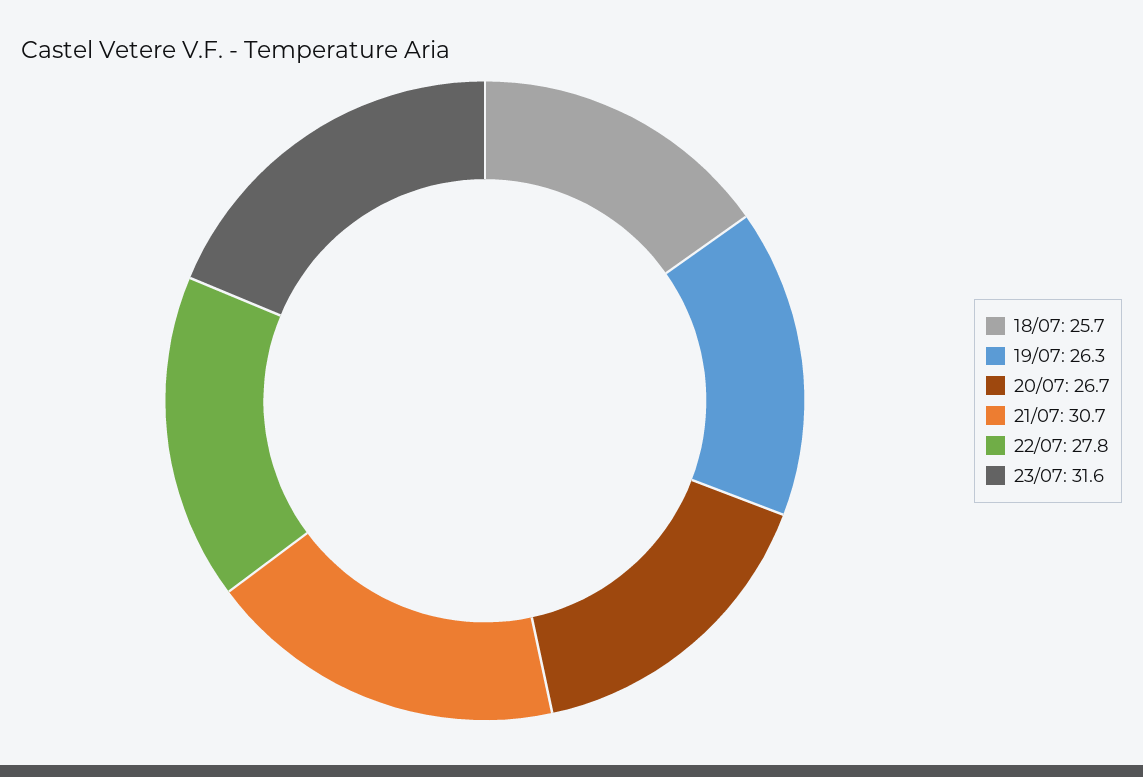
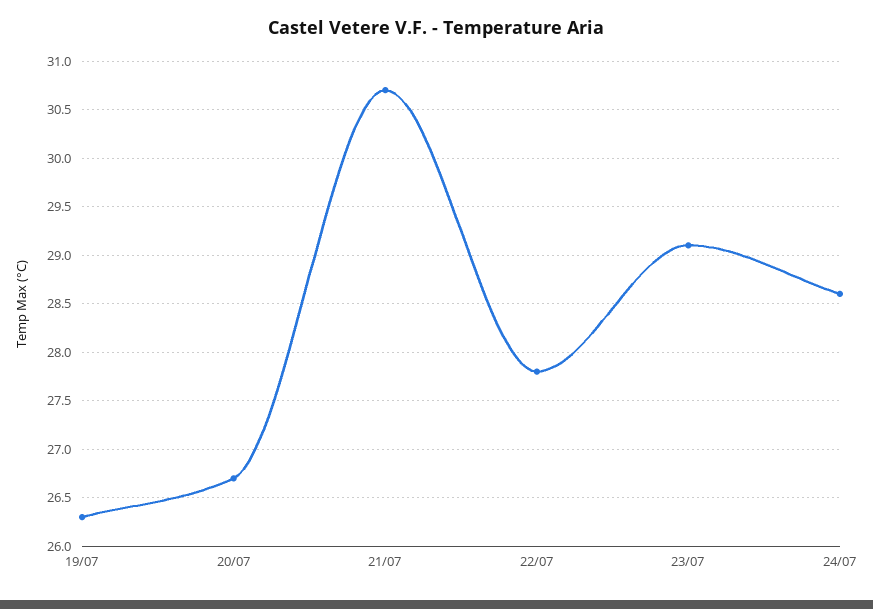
18/07: 25.7 -> none
23/07: 31.6 -> 29.1
24/07: none -> 28.6

